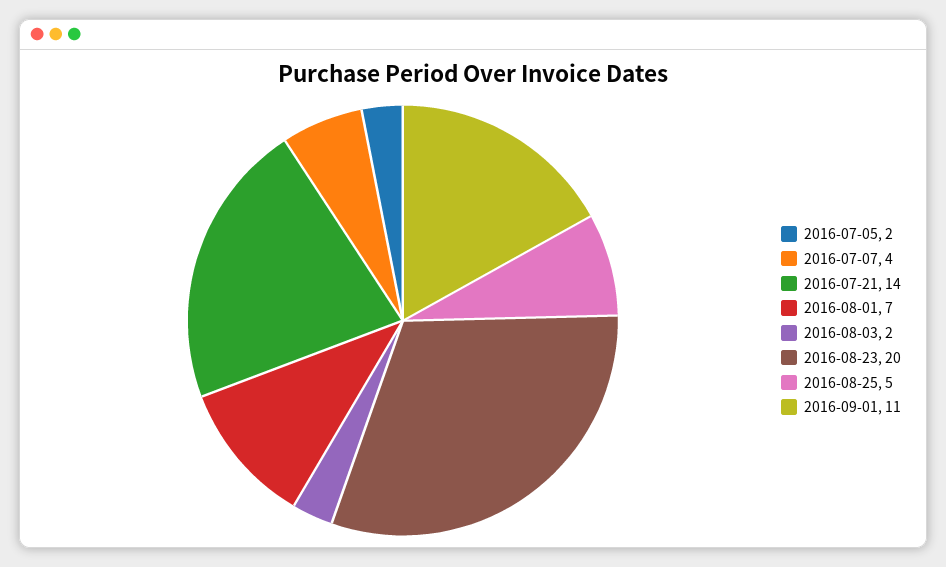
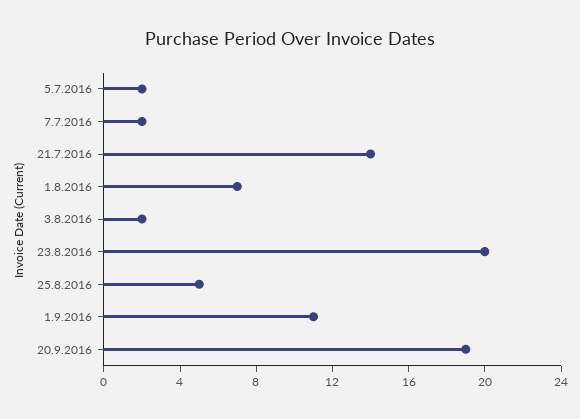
2016-07-07: 4 -> 2
20.9.2016: none -> 19

